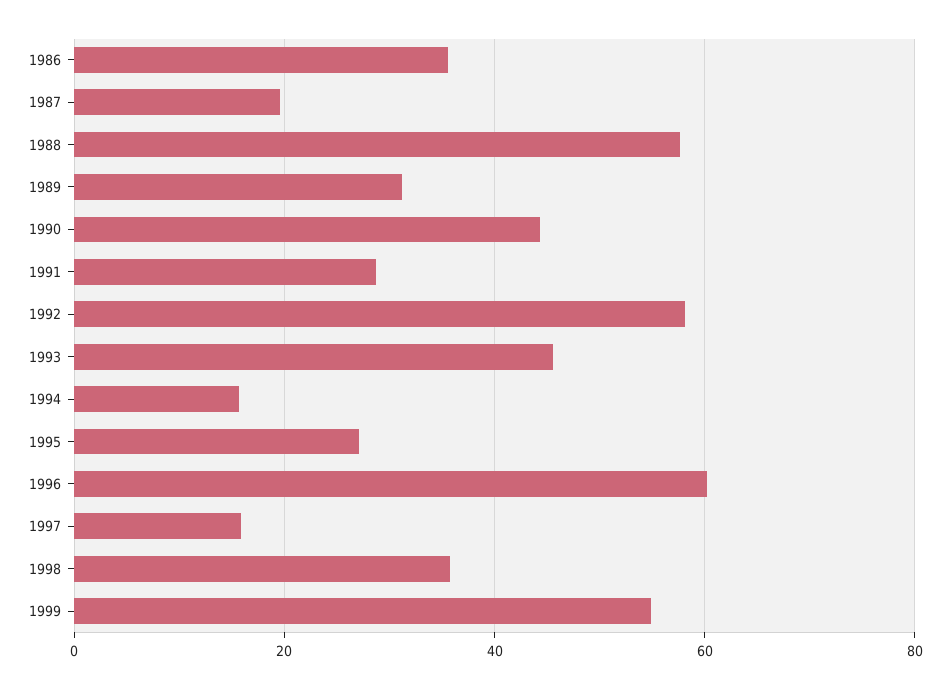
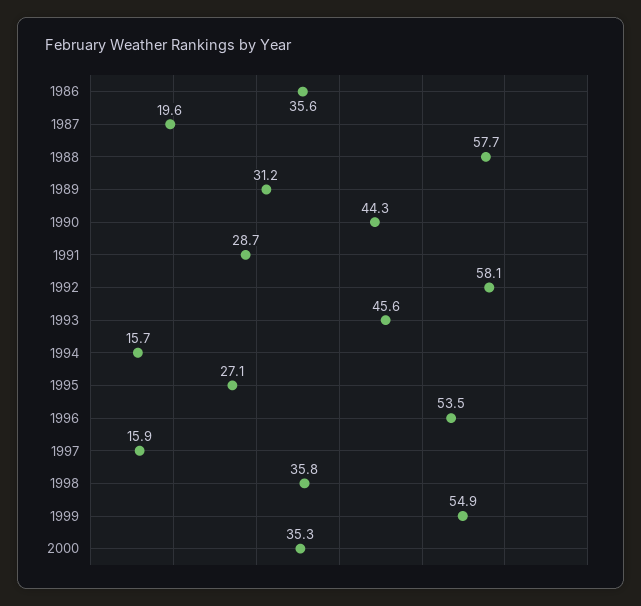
1996: 60 -> 53.5
2000: none -> 35.3

